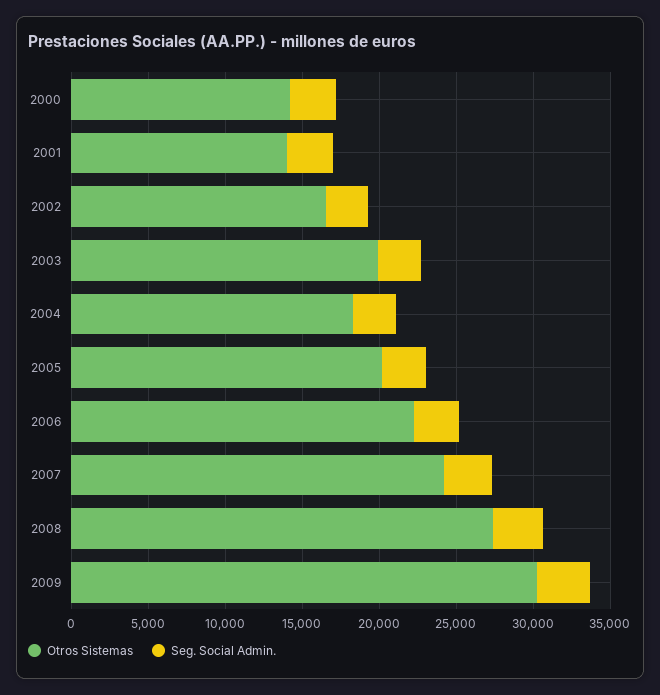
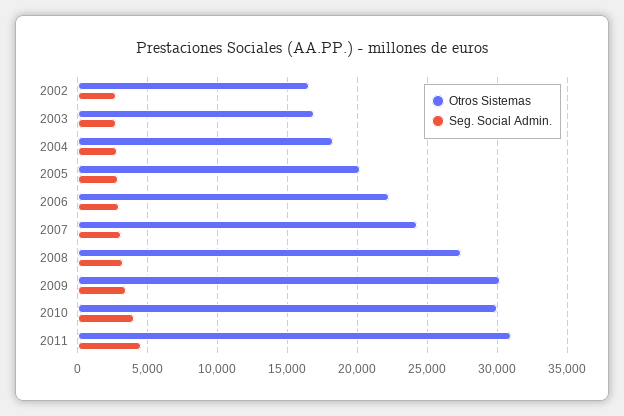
Otros Sistemas, 2000: 14000 -> none
Seg. Social Admin., 2000: 3000 -> none
Otros Sistemas, 2001: 14000 -> none
Seg. Social Admin., 2001: 3000 -> none
Otros Sistemas, 2003: 20000 -> 17000
Otros Sistemas, 2010: none -> 30000
Seg. Social Admin., 2010: none -> 4000
Otros Sistemas, 2011: none -> 31000
Seg. Social Admin., 2011: none -> 4500

